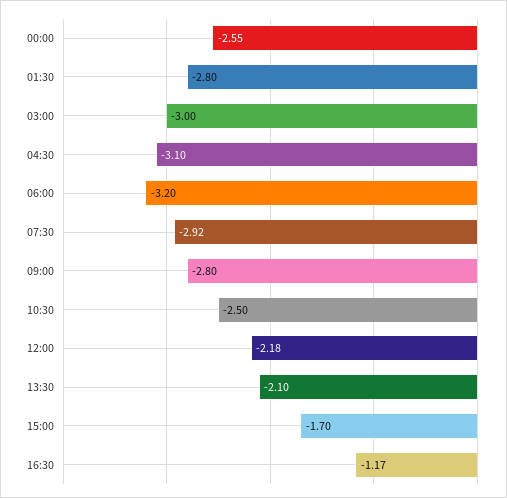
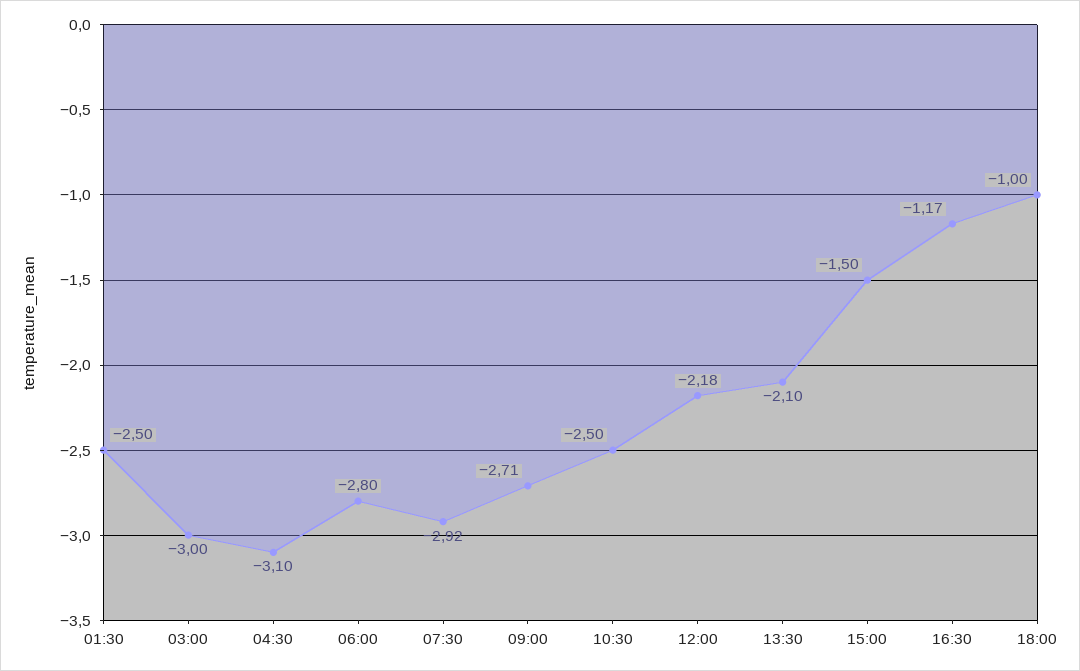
00:00: -2.55 -> none
01:30: -2.8 -> -2.5
06:00: -3.2 -> -2.8
09:00: -2.8 -> -2.71
15:00: -1.7 -> -1.5
18:00: none -> -1

